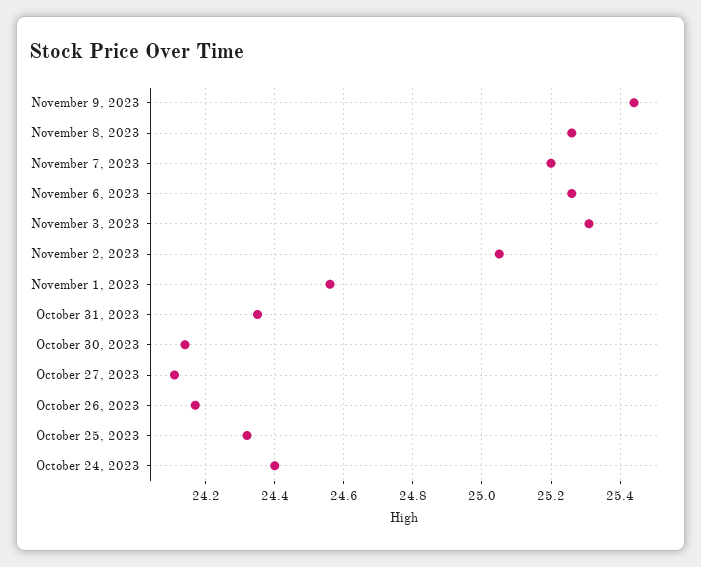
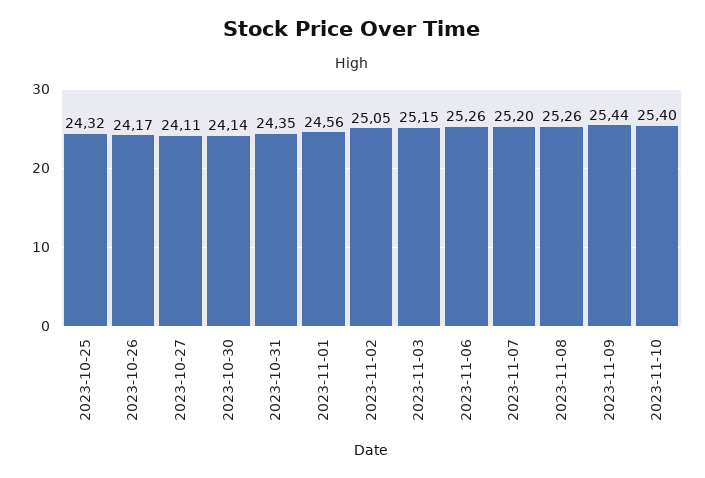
November 3, 2023: 25.3 -> 25.15
October 24, 2023: 24.4 -> none
2023-11-10: none -> 25.4

